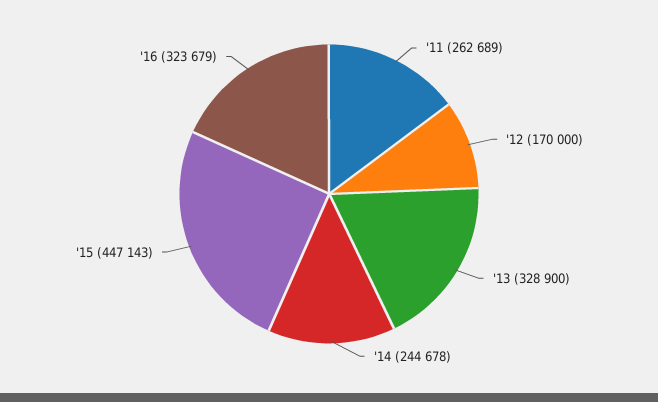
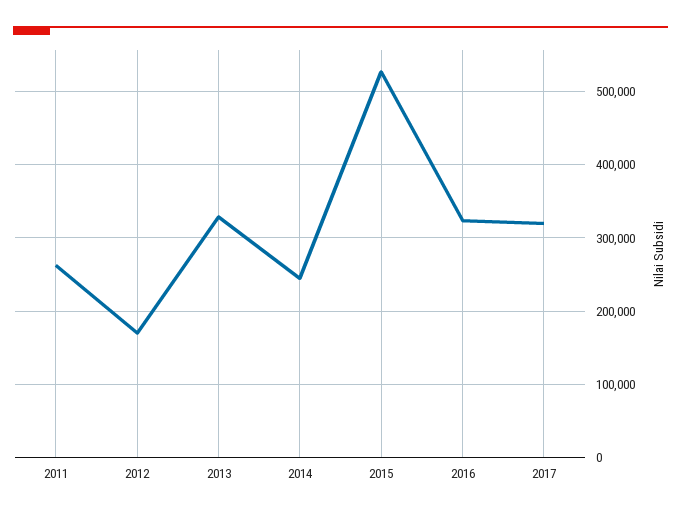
'15: 447143 -> 530000
2017: none -> 320000

